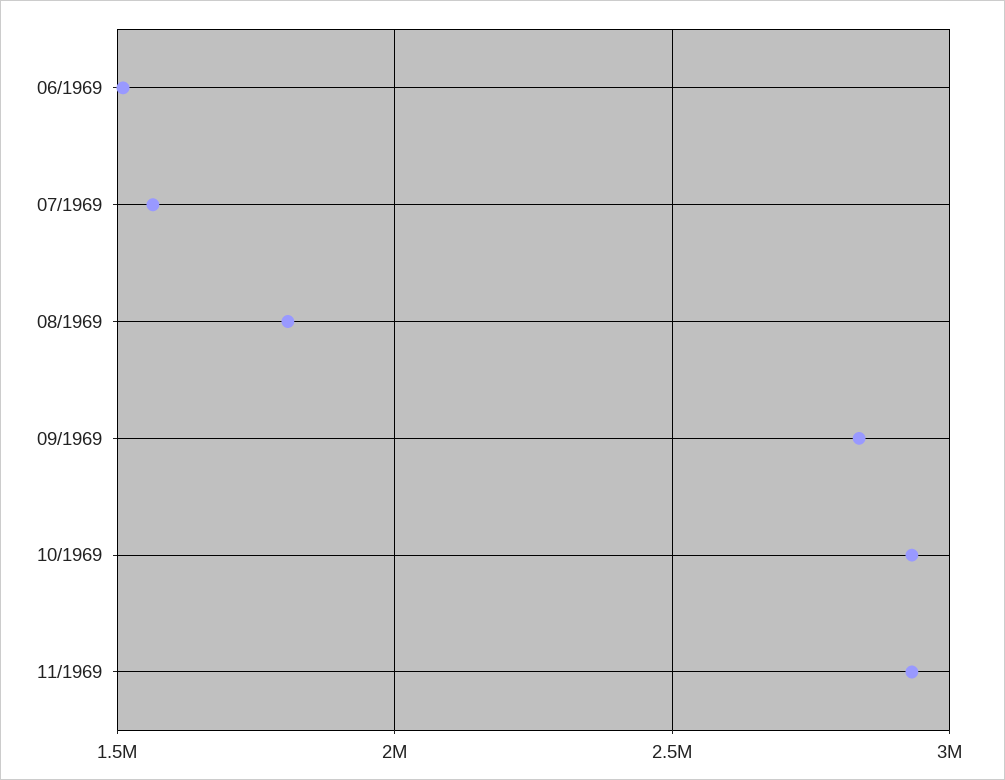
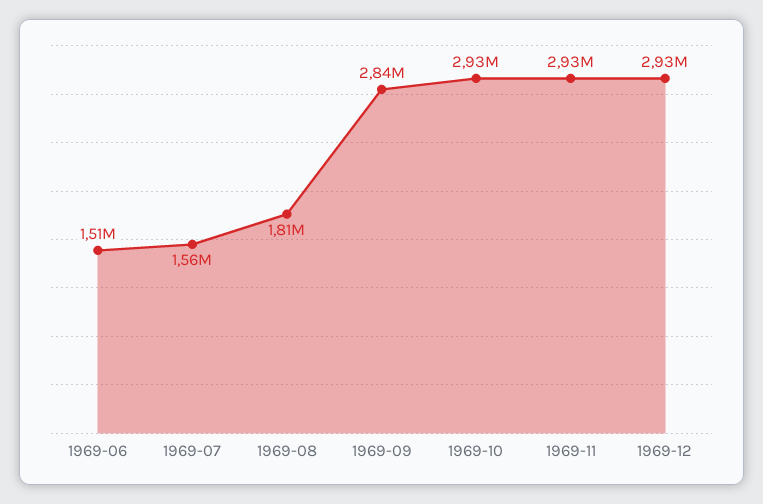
1969-12: none -> 2930000

